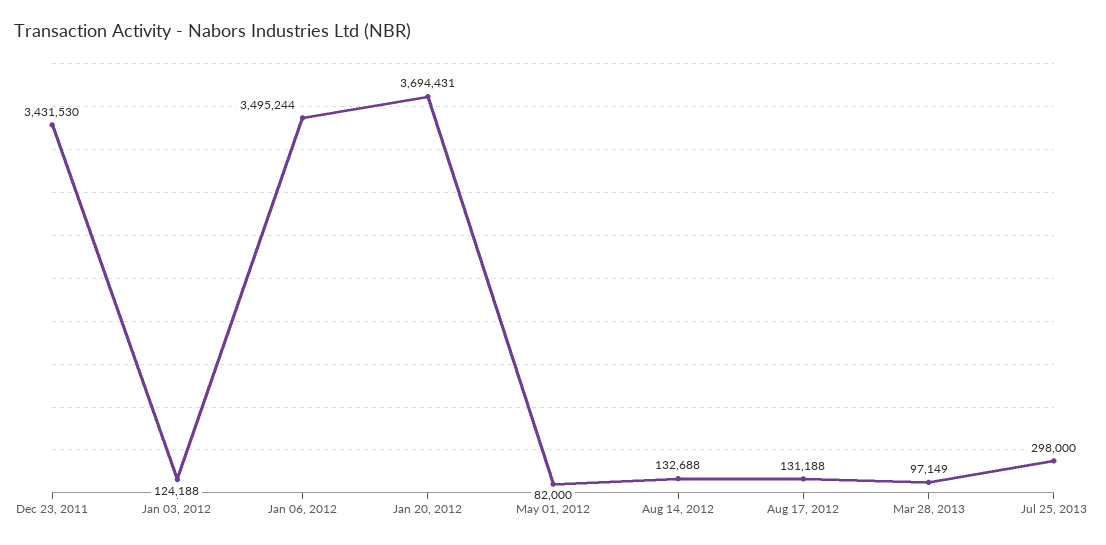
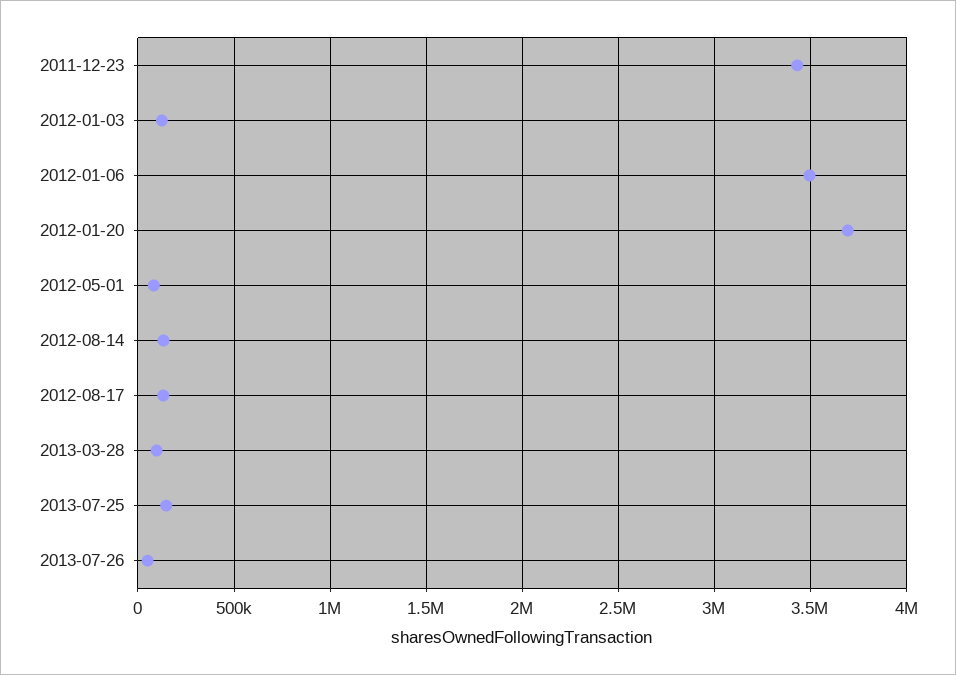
Jul 25, 2013: 298000 -> 150000
2013-07-26: none -> 50000

